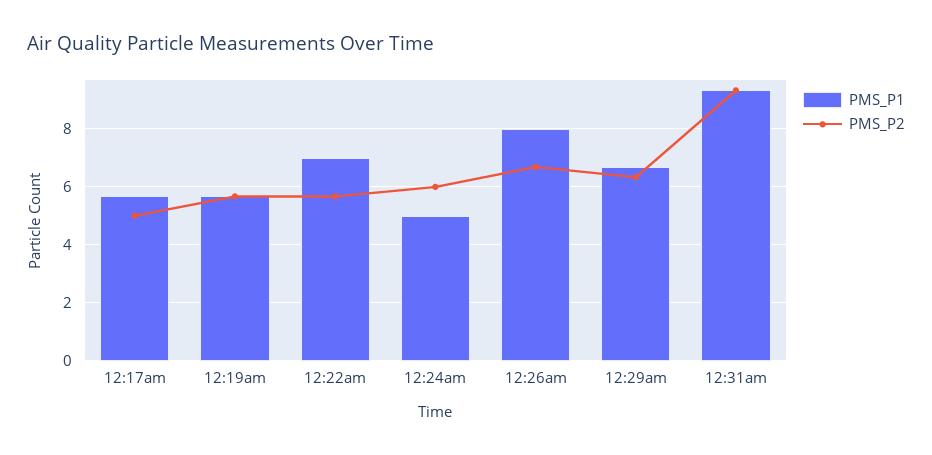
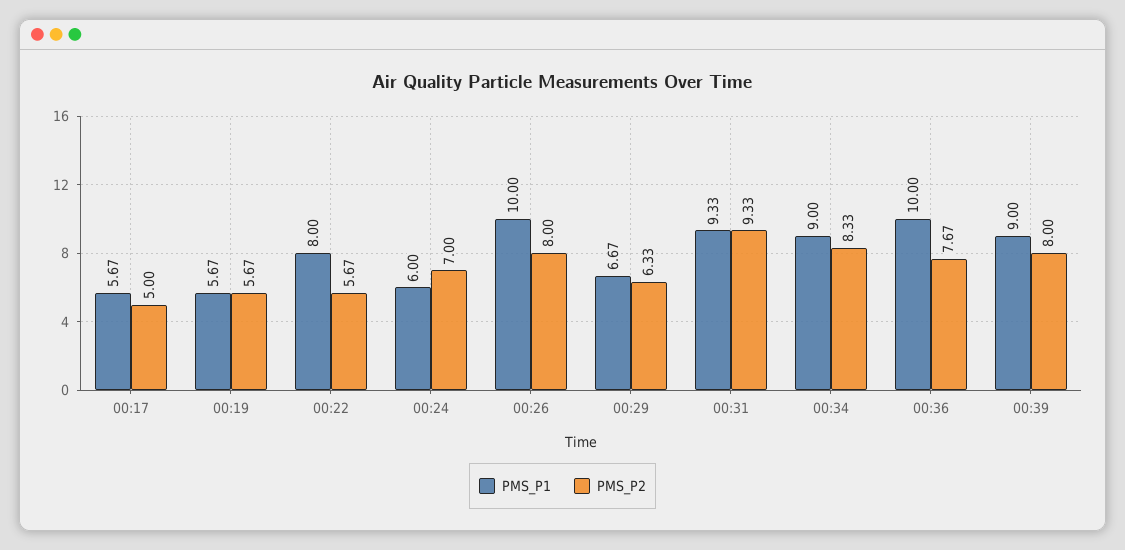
PMS_P1, 12:22am: 7 -> 8
PMS_P1, 12:24am: 5 -> 6
PMS_P2, 12:24am: 6 -> 7
PMS_P1, 12:26am: 8 -> 10
PMS_P2, 12:26am: 6.75 -> 8
PMS_P1, 00:34: none -> 9
PMS_P2, 00:34: none -> 8.33
PMS_P1, 00:36: none -> 10
PMS_P2, 00:36: none -> 7.67
PMS_P1, 00:39: none -> 9
PMS_P2, 00:39: none -> 8

